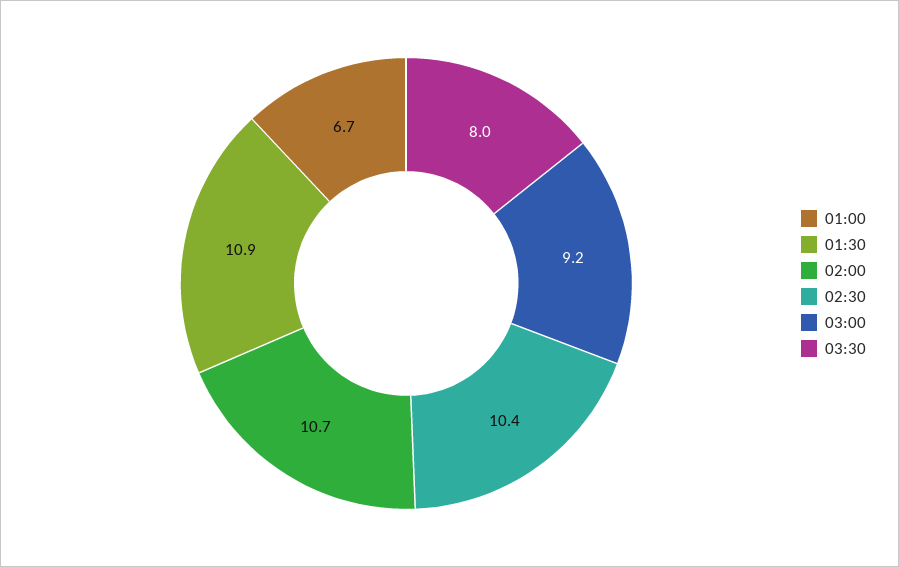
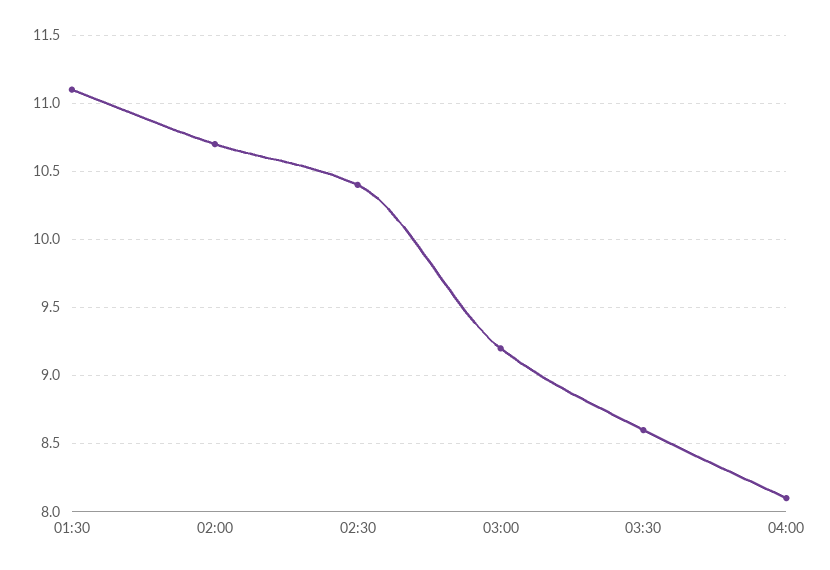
01:00: 6.7 -> none
01:30: 10.9 -> 11.1
03:30: 8 -> 8.6
04:00: none -> 8.1

